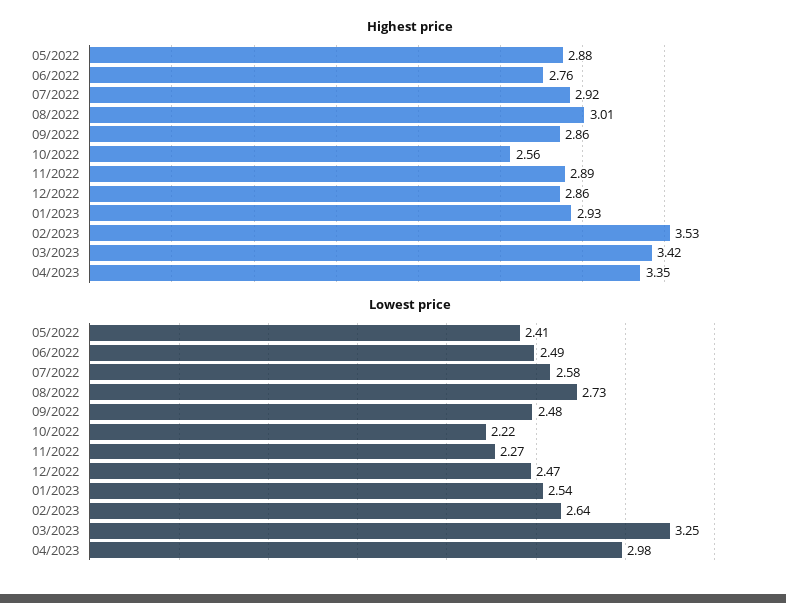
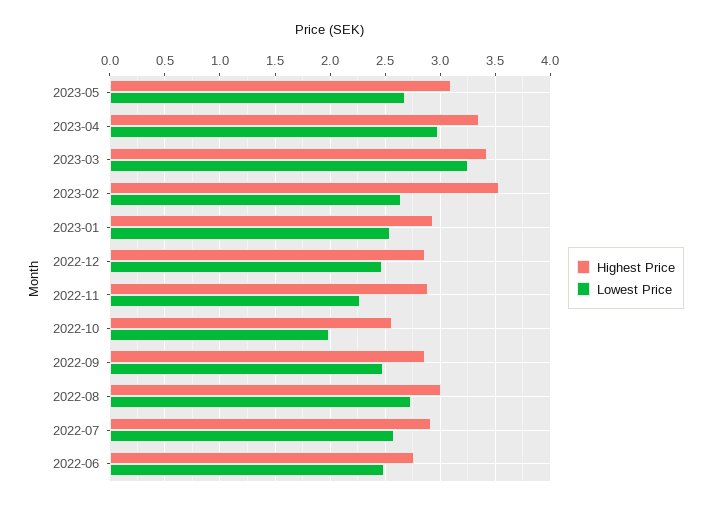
Highest price, 05/2022: 2.88 -> none
Lowest price, 05/2022: 2.41 -> none
Lowest price, 10/2022: 2.22 -> 2
Highest price, 2023-05: none -> 3.1
Lowest price, 2023-05: none -> 2.7

